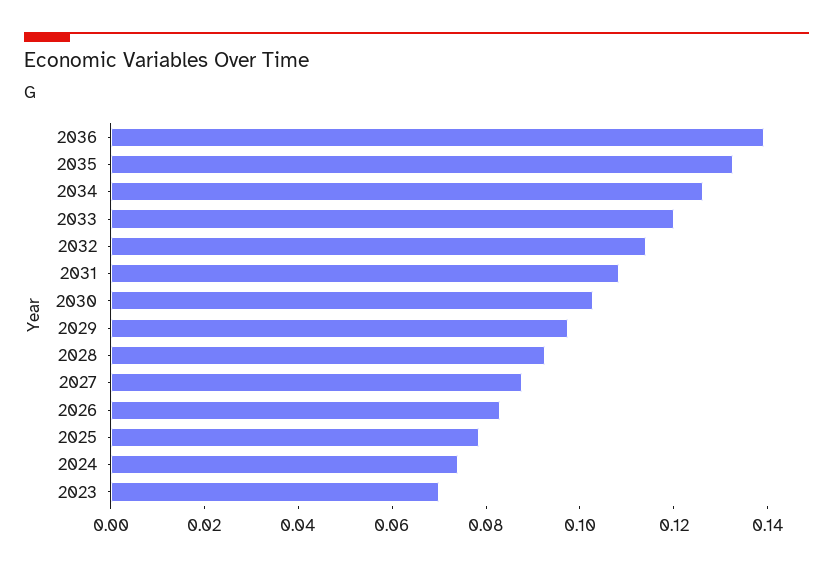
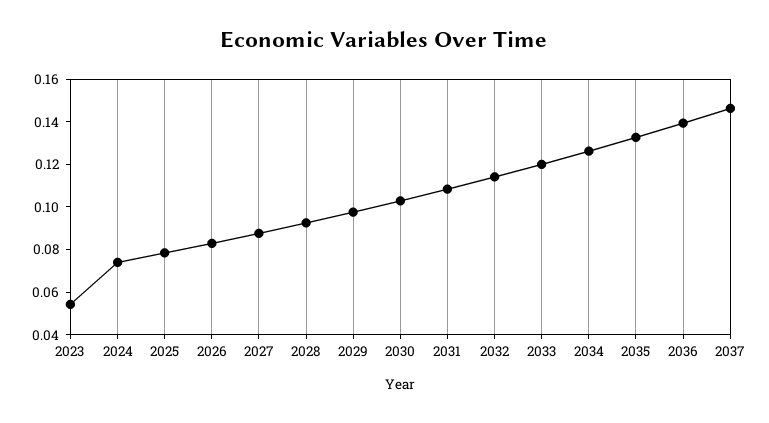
2023: 0.07 -> 0.055
2037: none -> 0.145

